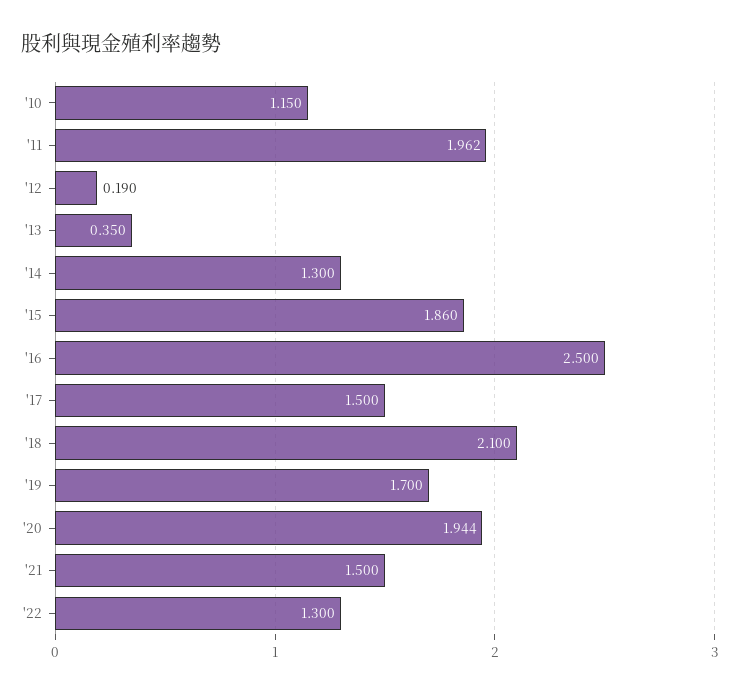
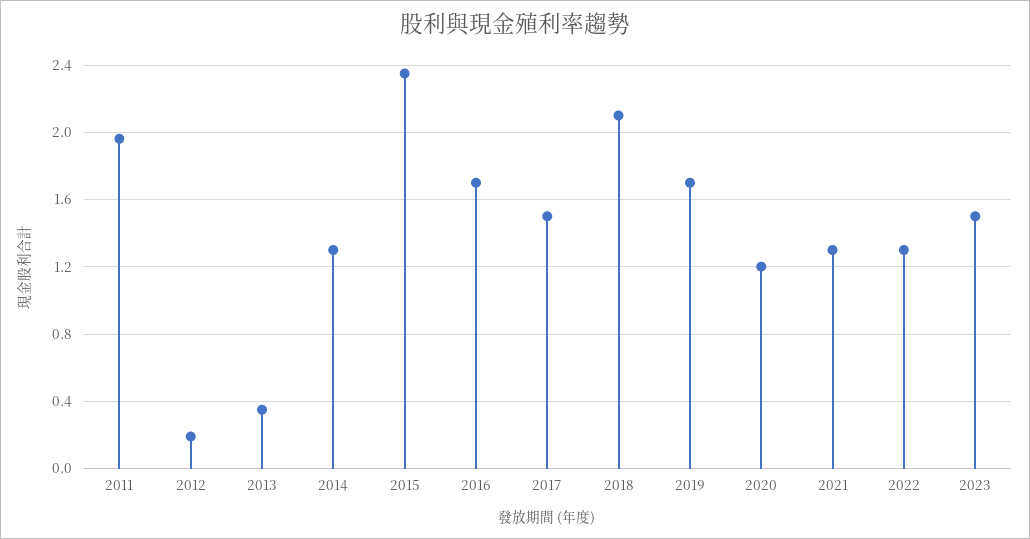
'10: 1.15 -> none
'15: 1.86 -> 2.35
'16: 2.5 -> 1.7
'20: 1.944 -> 1.2
'21: 1.5 -> 1.3
2023: none -> 1.5

